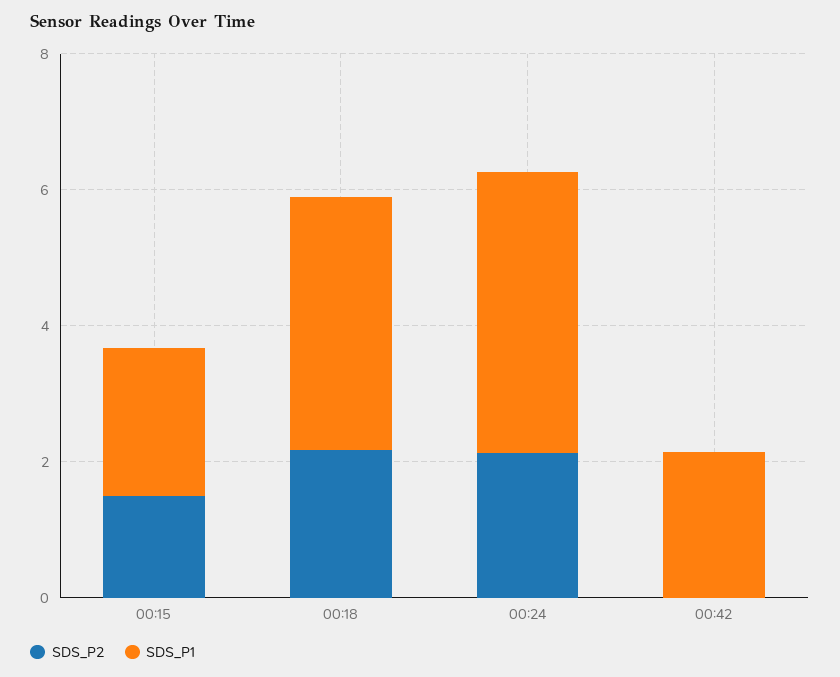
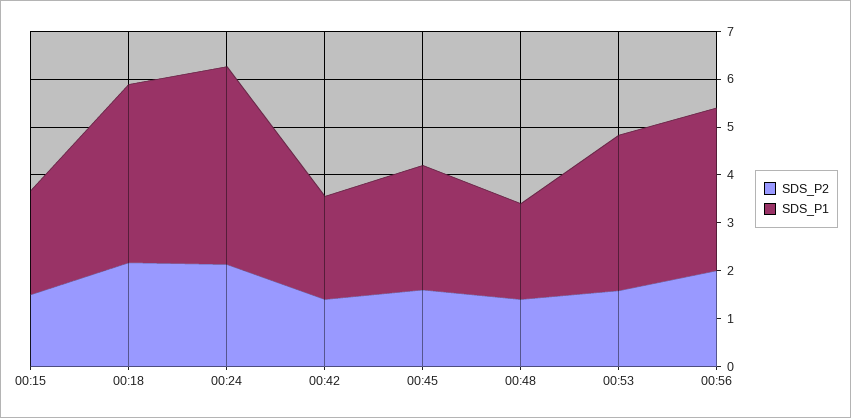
SDS_P2, 00:42: 0 -> 1.4
SDS_P2, 00:45: none -> 1.6
SDS_P1, 00:45: none -> 2.6
SDS_P2, 00:48: none -> 1.4
SDS_P1, 00:48: none -> 2
SDS_P2, 00:53: none -> 1.6
SDS_P1, 00:53: none -> 3.2
SDS_P2, 00:56: none -> 2
SDS_P1, 00:56: none -> 3.4

